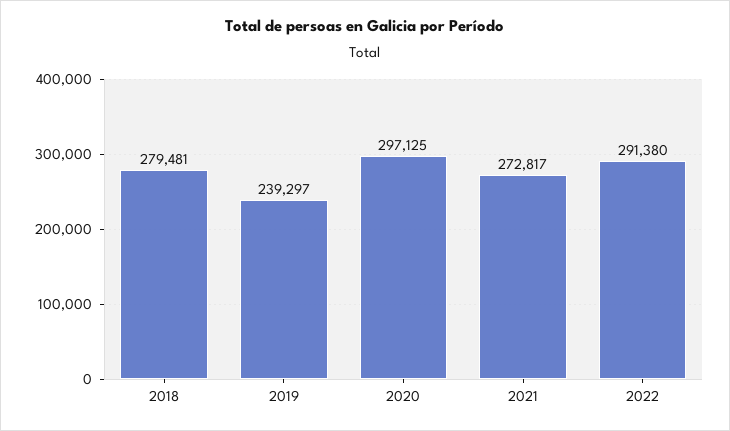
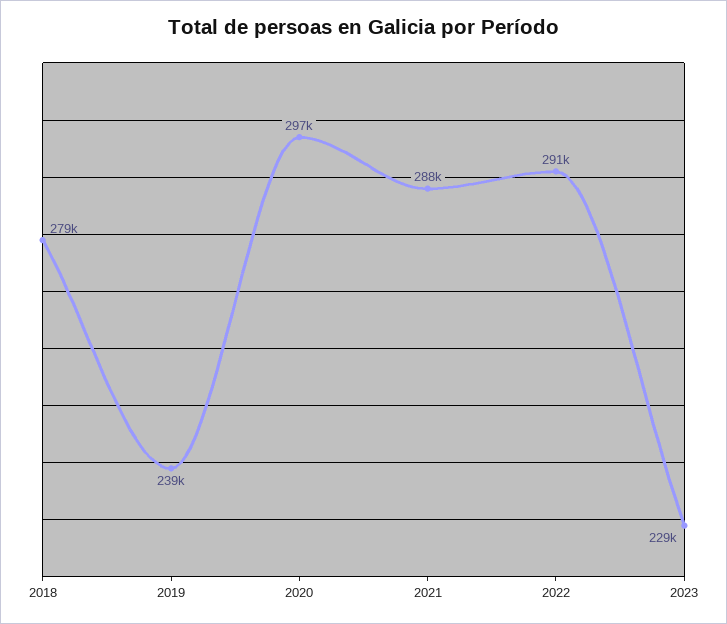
2021: 272817 -> 288000
2023: none -> 229000

